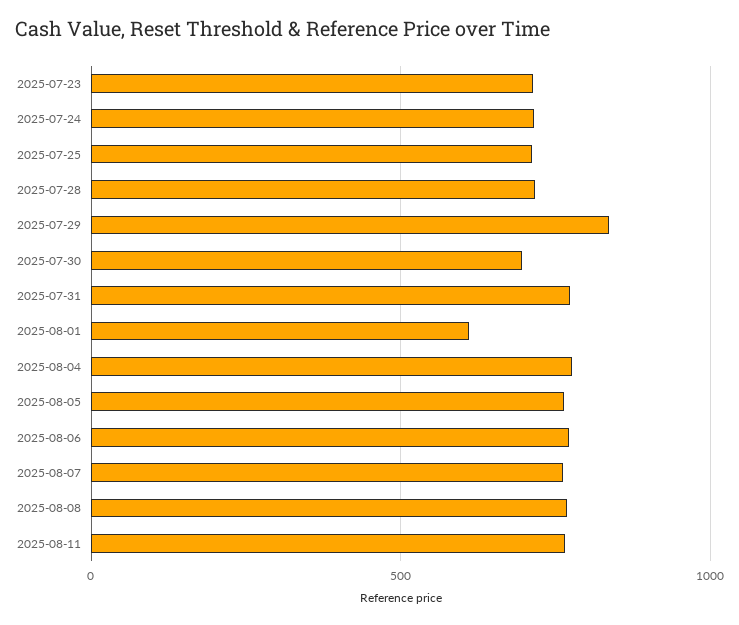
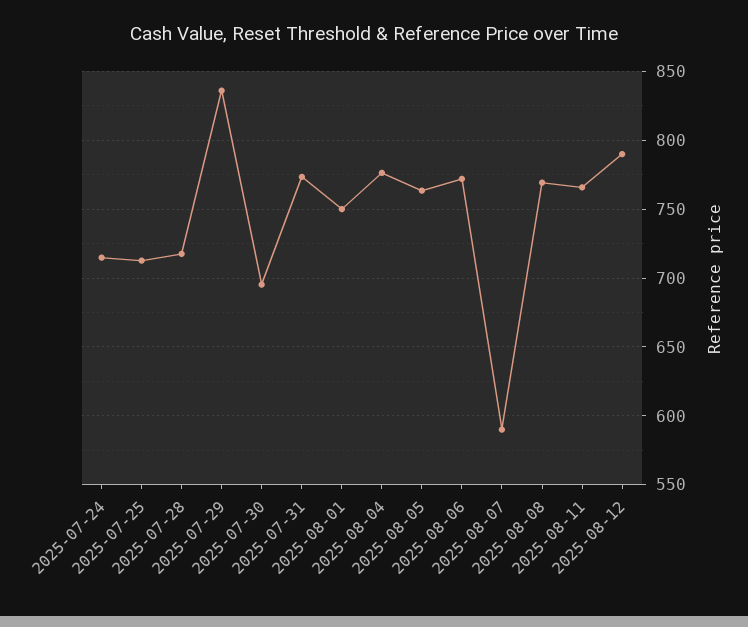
2025-07-23: 700 -> none
2025-08-01: 600 -> 750
2025-08-07: 750 -> 590
2025-08-12: none -> 790

